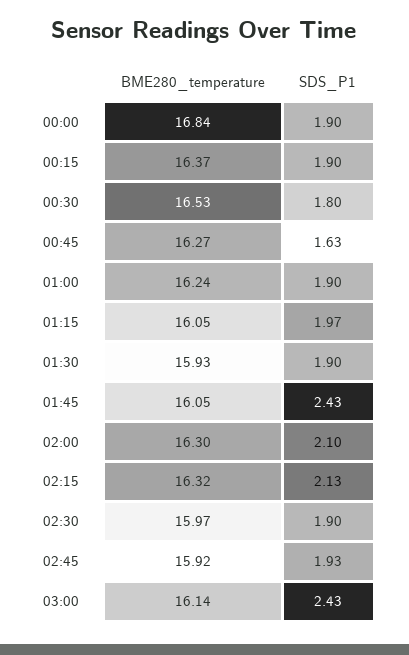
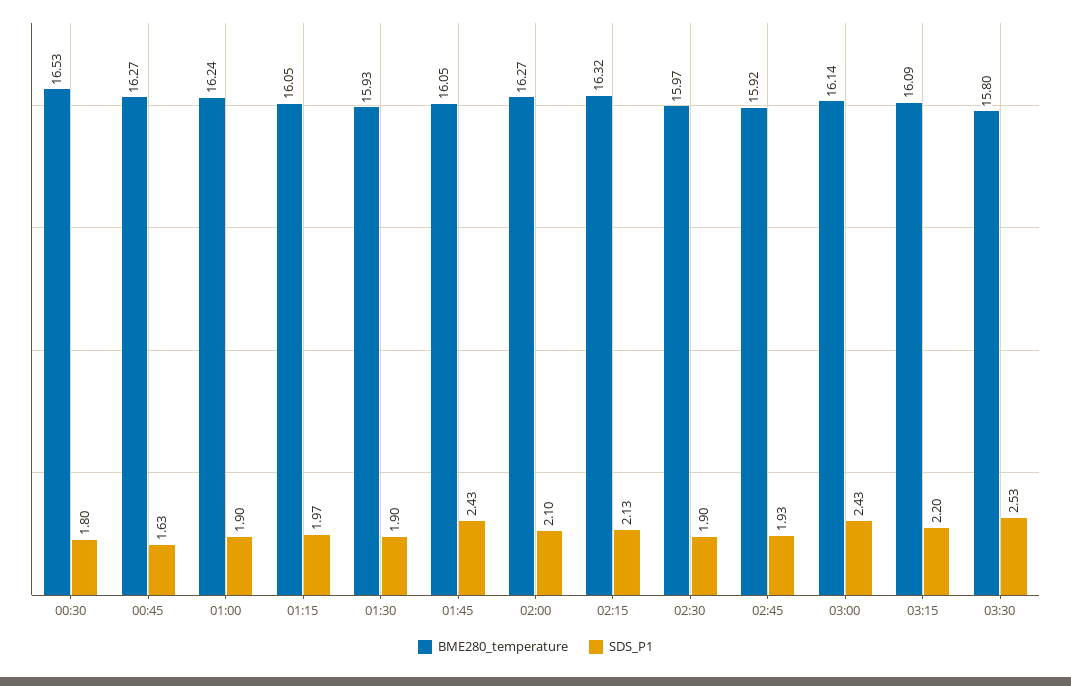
BME280_temperature, 00:00: 16.84 -> none
SDS_P1, 00:00: 1.9 -> none
BME280_temperature, 00:15: 16.37 -> none
SDS_P1, 00:15: 1.9 -> none
BME280_temperature, 02:00: 16.3 -> 16.27
BME280_temperature, 03:15: none -> 16.09
SDS_P1, 03:15: none -> 2.2
BME280_temperature, 03:30: none -> 15.8
SDS_P1, 03:30: none -> 2.53

